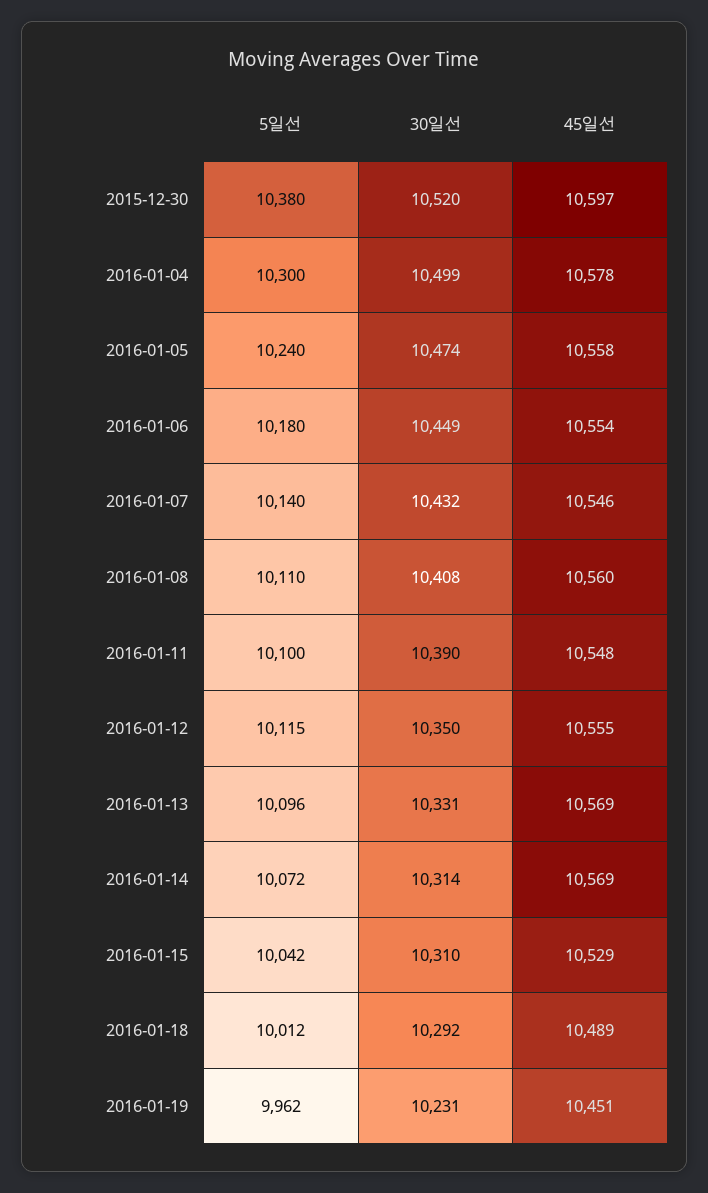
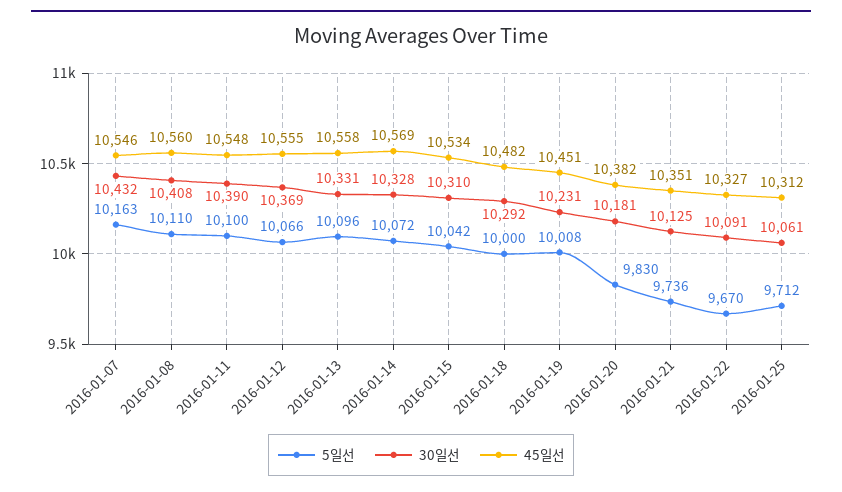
5일선, 2015-12-30: 10380 -> none
30일선, 2015-12-30: 10520 -> none
45일선, 2015-12-30: 10597 -> none
5일선, 2016-01-04: 10300 -> none
30일선, 2016-01-04: 10499 -> none
45일선, 2016-01-04: 10578 -> none
5일선, 2016-01-05: 10240 -> none
30일선, 2016-01-05: 10474 -> none
45일선, 2016-01-05: 10558 -> none
5일선, 2016-01-06: 10180 -> none
30일선, 2016-01-06: 10449 -> none
45일선, 2016-01-06: 10554 -> none
5일선, 2016-01-07: 10140 -> 10163
5일선, 2016-01-12: 10115 -> 10066
30일선, 2016-01-12: 10350 -> 10369
45일선, 2016-01-13: 10569 -> 10558
30일선, 2016-01-14: 10314 -> 10328
45일선, 2016-01-15: 10529 -> 10534
5일선, 2016-01-18: 10012 -> 10000
45일선, 2016-01-18: 10489 -> 10482
5일선, 2016-01-19: 9962 -> 10008
5일선, 2016-01-20: none -> 9830
30일선, 2016-01-20: none -> 10181
45일선, 2016-01-20: none -> 10382
5일선, 2016-01-21: none -> 9736
30일선, 2016-01-21: none -> 10125
45일선, 2016-01-21: none -> 10351
5일선, 2016-01-22: none -> 9670
30일선, 2016-01-22: none -> 10091
45일선, 2016-01-22: none -> 10327
5일선, 2016-01-25: none -> 9712
30일선, 2016-01-25: none -> 10061
45일선, 2016-01-25: none -> 10312

